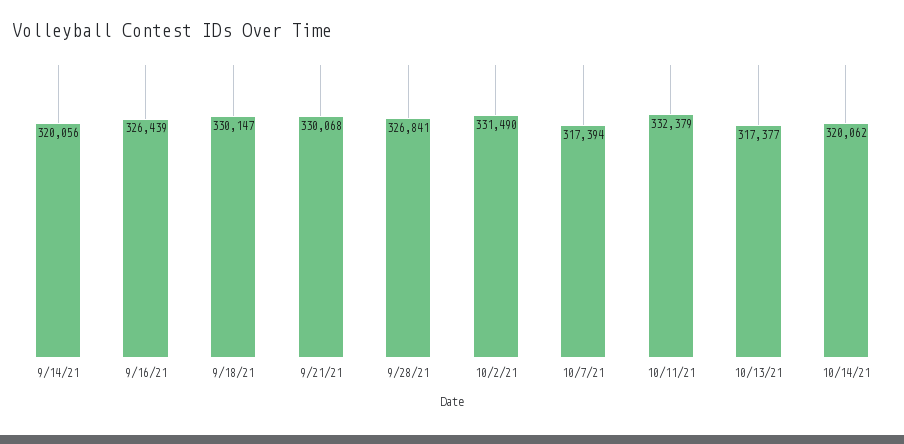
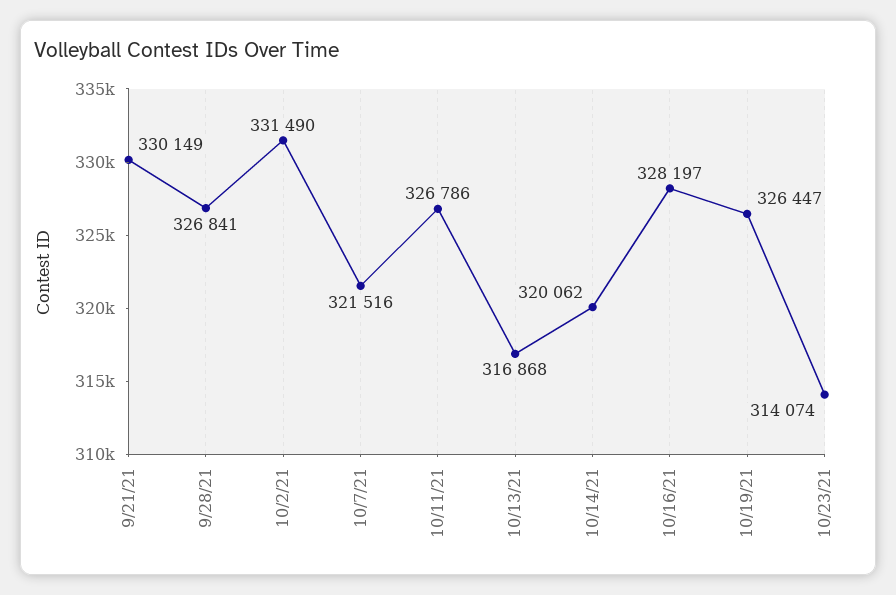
9/14/21: 320056 -> none
9/16/21: 326439 -> none
9/18/21: 330147 -> none
9/21/21: 330068 -> 330149
10/7/21: 317394 -> 321516
10/11/21: 332379 -> 326786
10/13/21: 317377 -> 316868
10/16/21: none -> 328197
10/19/21: none -> 326447
10/23/21: none -> 314074

